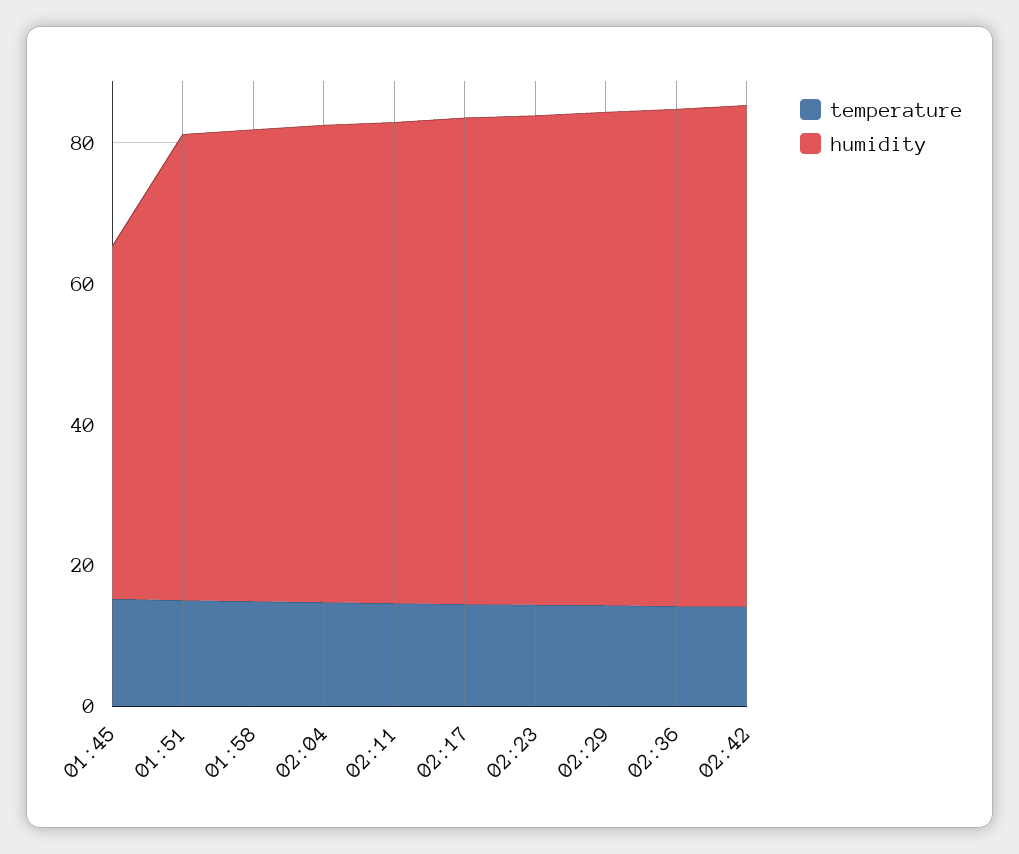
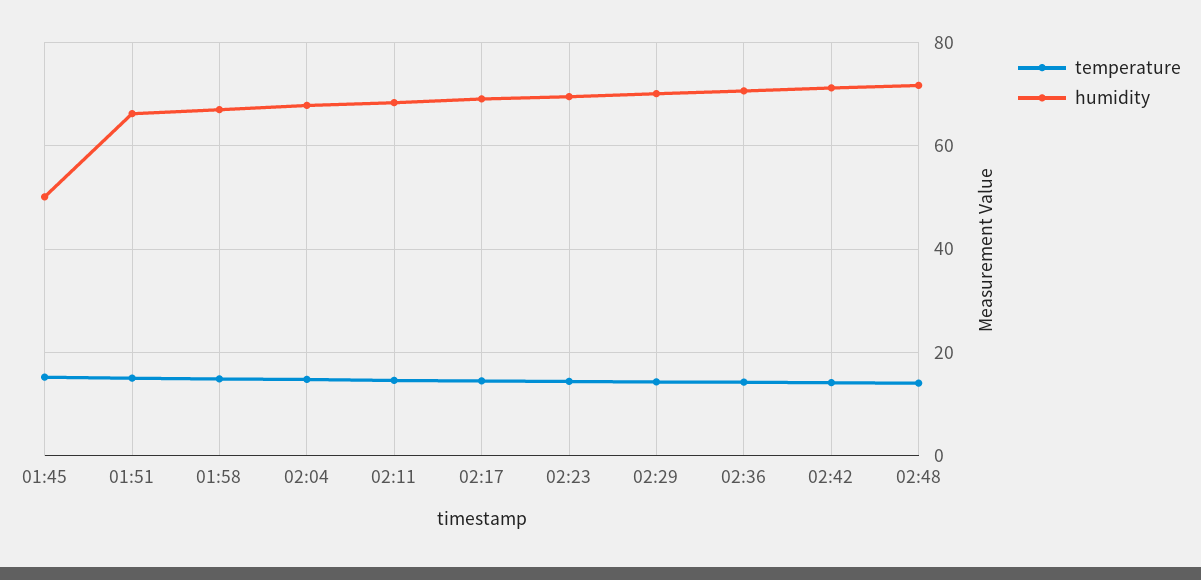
temperature, 02:48: none -> 14
humidity, 02:48: none -> 72

